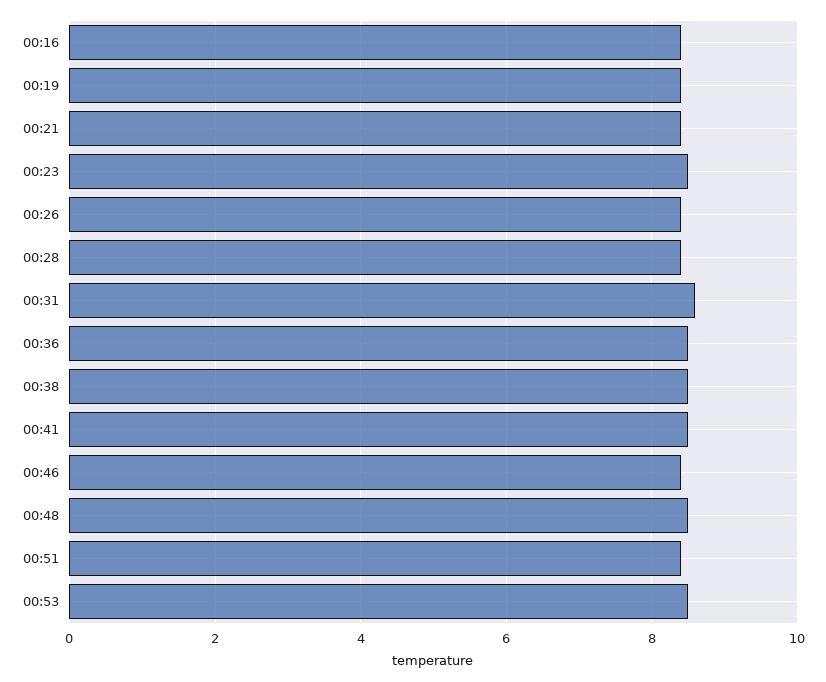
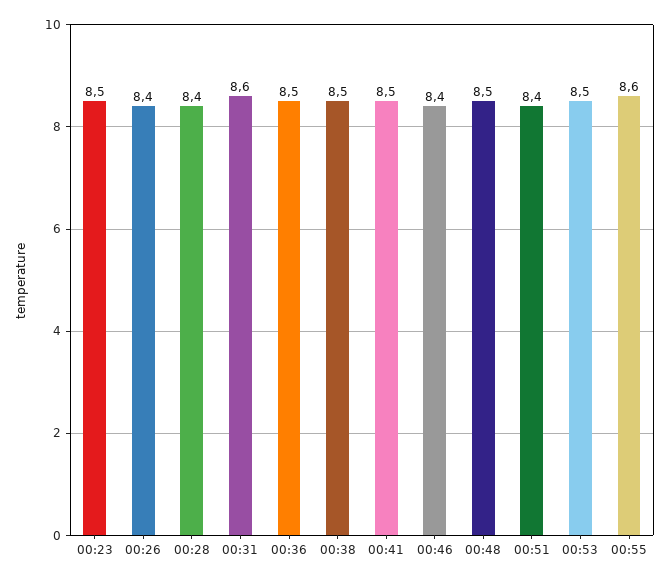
00:16: 8.5 -> none
00:19: 8.5 -> none
00:21: 8.5 -> none
00:55: none -> 8.6

